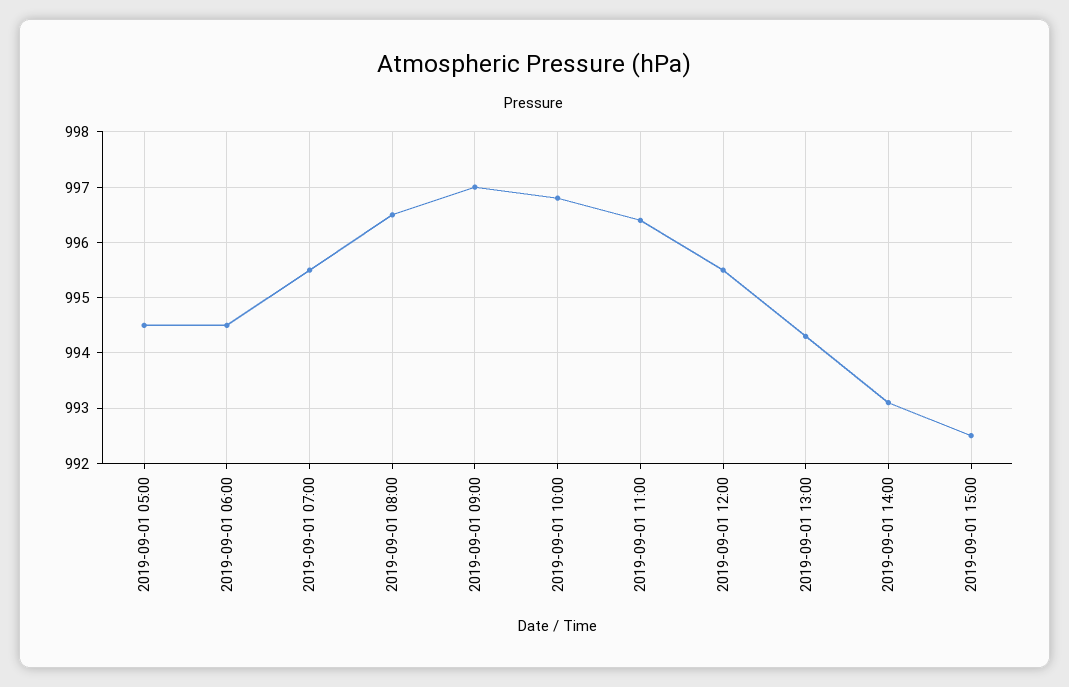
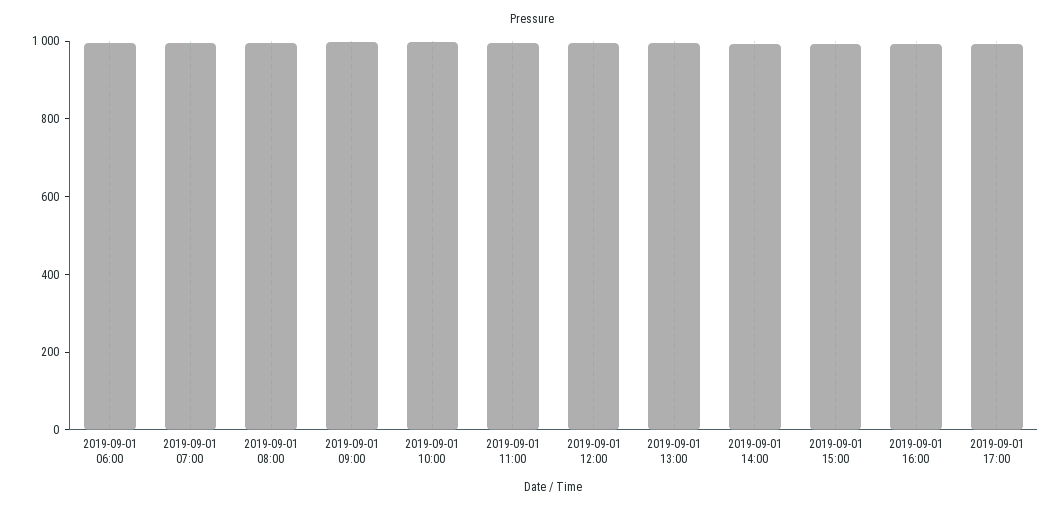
2019-09-01 05:00: 994.5 -> none
2019-09-01 16:00: none -> 1000
2019-09-01 17:00: none -> 1000

